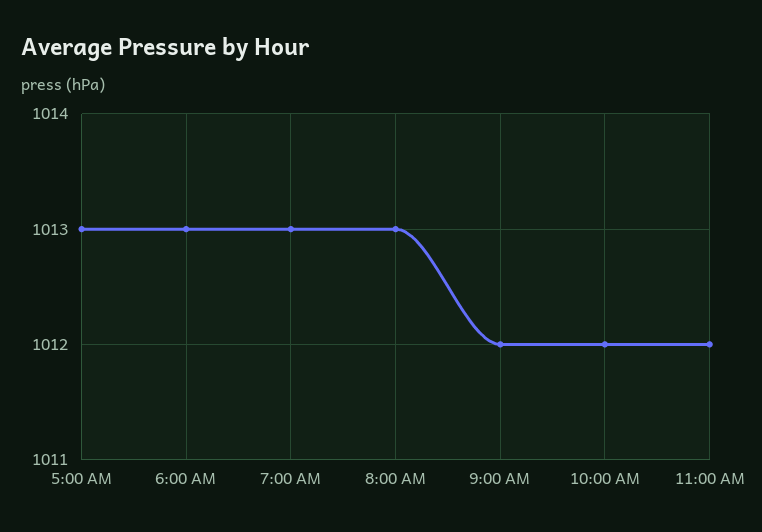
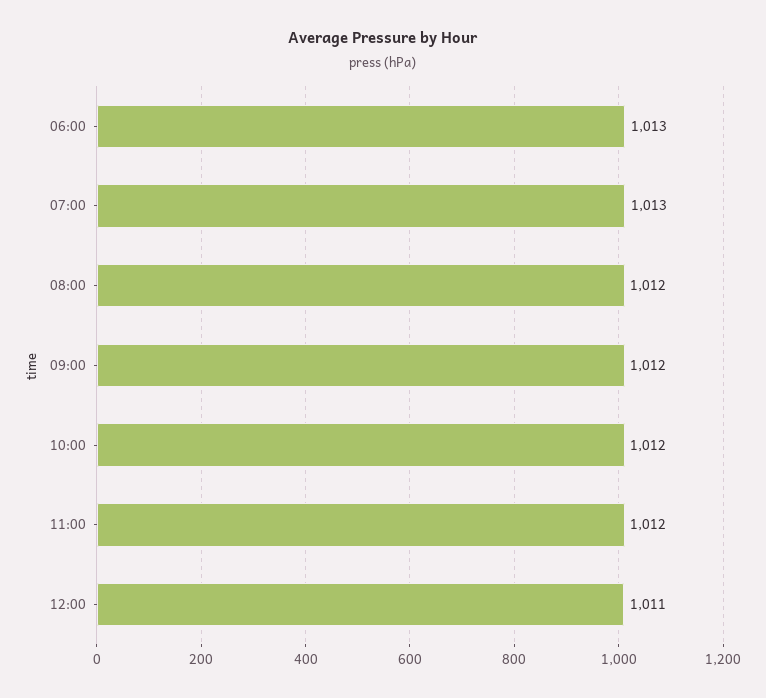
5:00 AM: 1013 -> none
8:00 AM: 1013 -> 1012
12:00: none -> 1011

